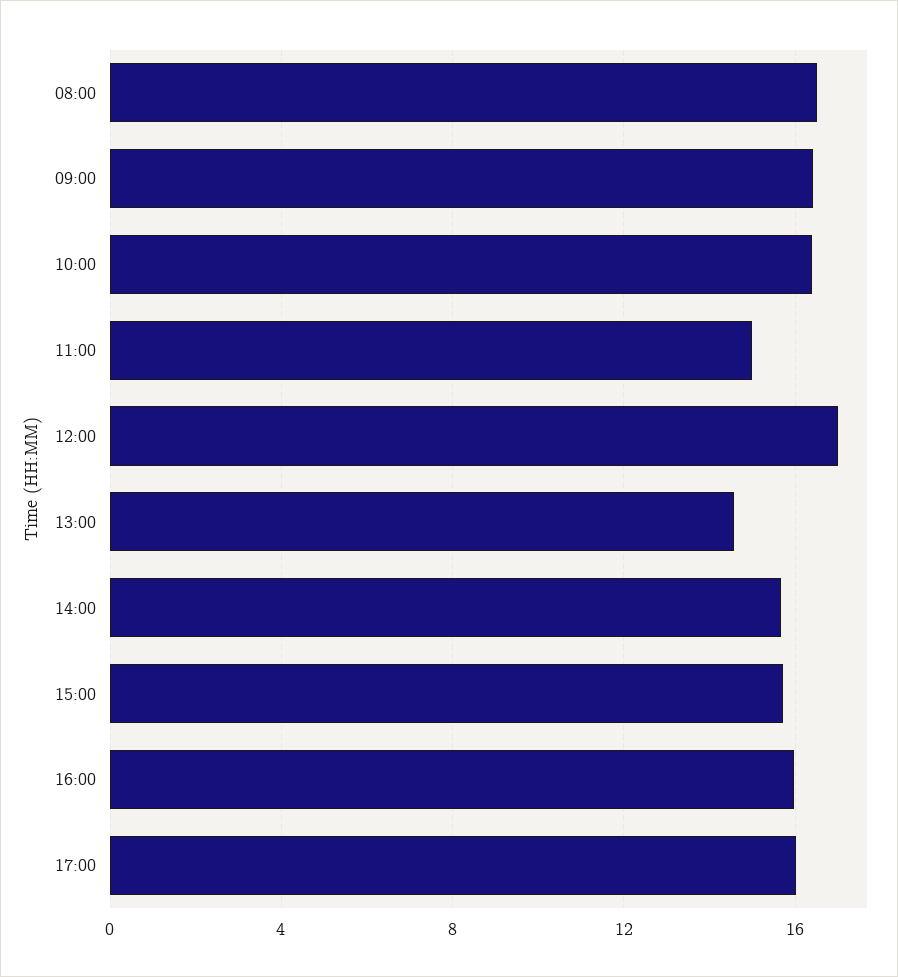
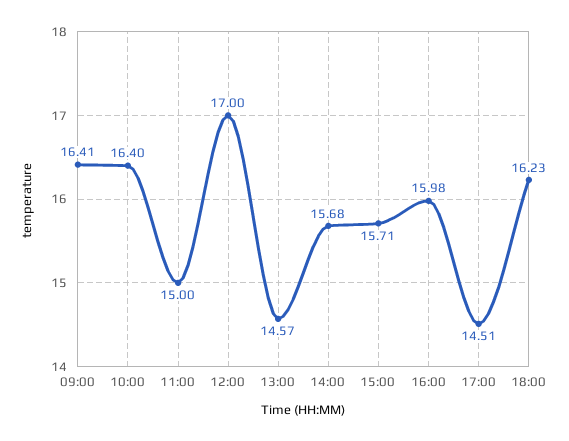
08:00: 16.5 -> none
17:00: 16 -> 14.51
18:00: none -> 16.23

